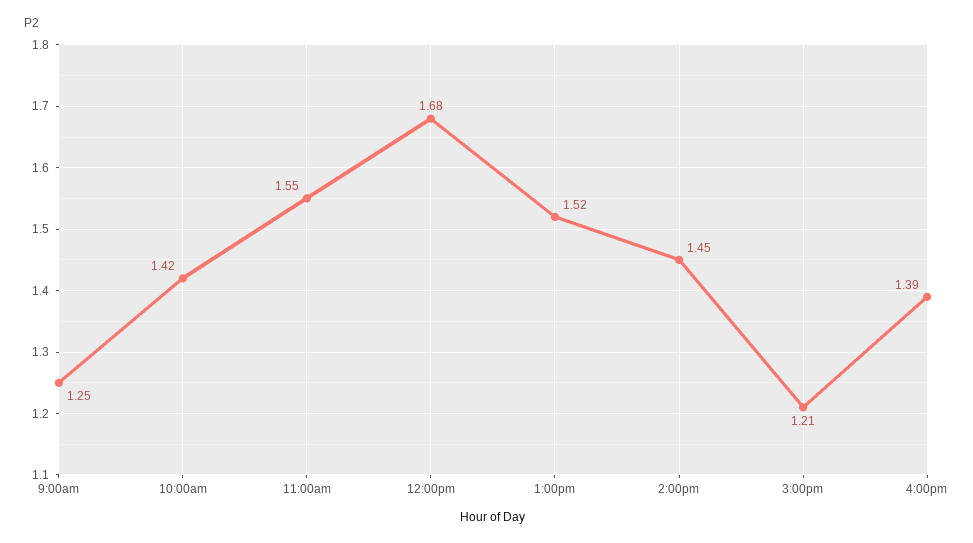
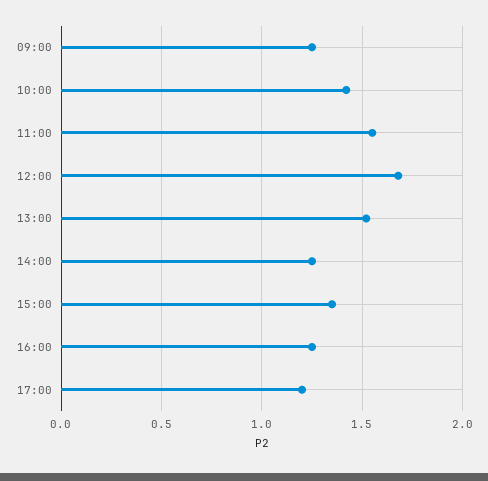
2:00pm: 1.45 -> 1.25
3:00pm: 1.21 -> 1.35
4:00pm: 1.39 -> 1.25
17:00: none -> 1.2

